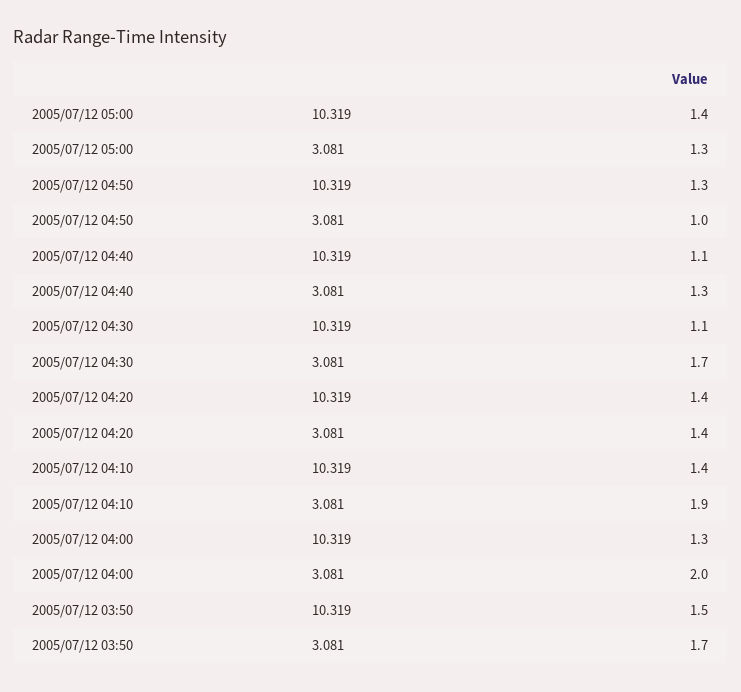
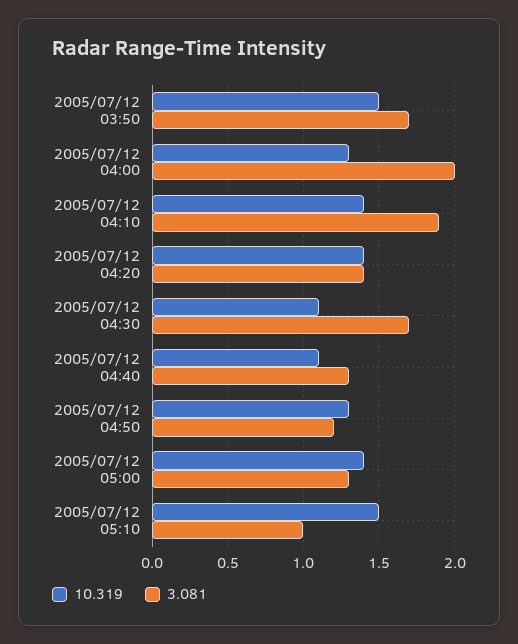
3.081, 2005/07/12 04:50: 1 -> 1.2
10.319, 2005/07/12 05:10: none -> 1.5
3.081, 2005/07/12 05:10: none -> 1

